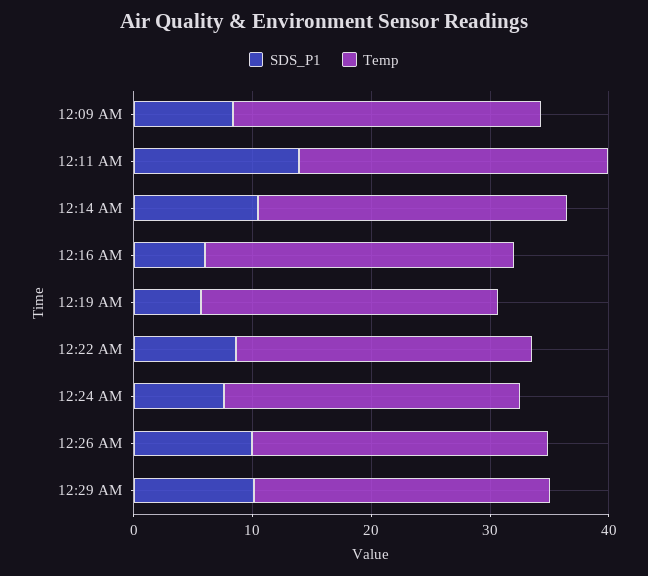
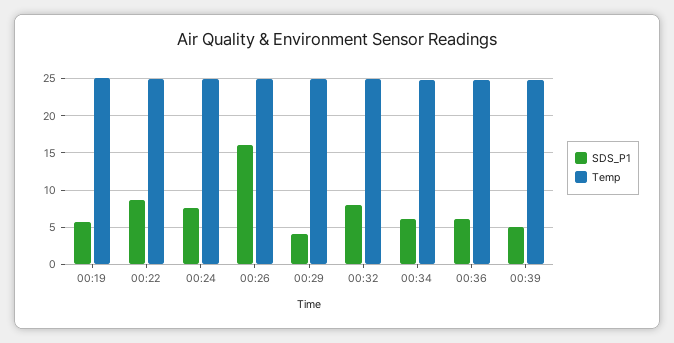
SDS_P1, 12:09 AM: 8 -> none
Temp, 12:09 AM: 26 -> none
SDS_P1, 12:11 AM: 14 -> none
Temp, 12:11 AM: 26 -> none
SDS_P1, 12:14 AM: 10 -> none
Temp, 12:14 AM: 26 -> none
SDS_P1, 12:16 AM: 6 -> none
Temp, 12:16 AM: 26 -> none
SDS_P1, 12:26 AM: 10 -> 16
SDS_P1, 12:29 AM: 10 -> 4
SDS_P1, 00:32: none -> 8
Temp, 00:32: none -> 25
SDS_P1, 00:34: none -> 6
Temp, 00:34: none -> 25
SDS_P1, 00:36: none -> 6
Temp, 00:36: none -> 25
SDS_P1, 00:39: none -> 5
Temp, 00:39: none -> 25

